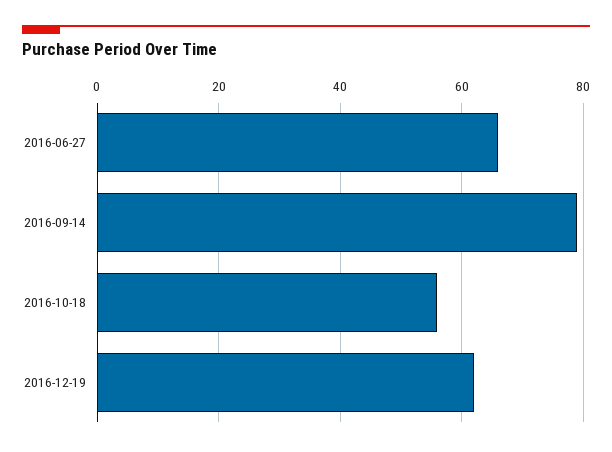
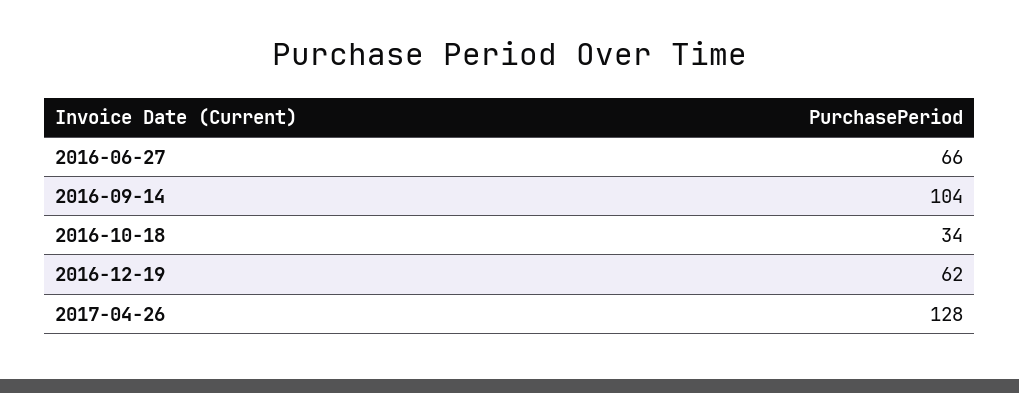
2016-09-14: 80 -> 104
2016-10-18: 55 -> 34
2017-04-26: none -> 128

